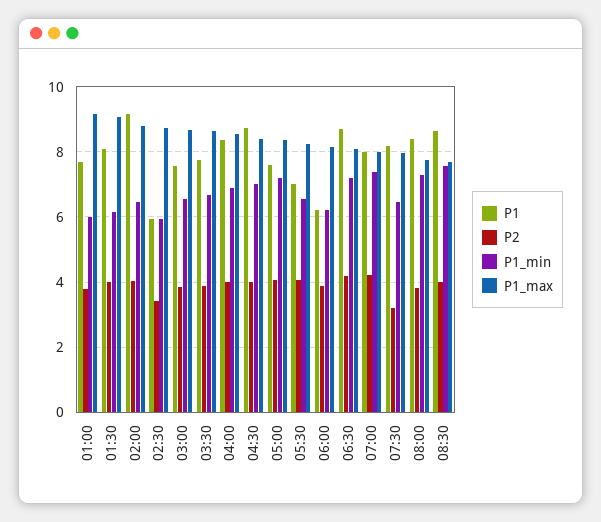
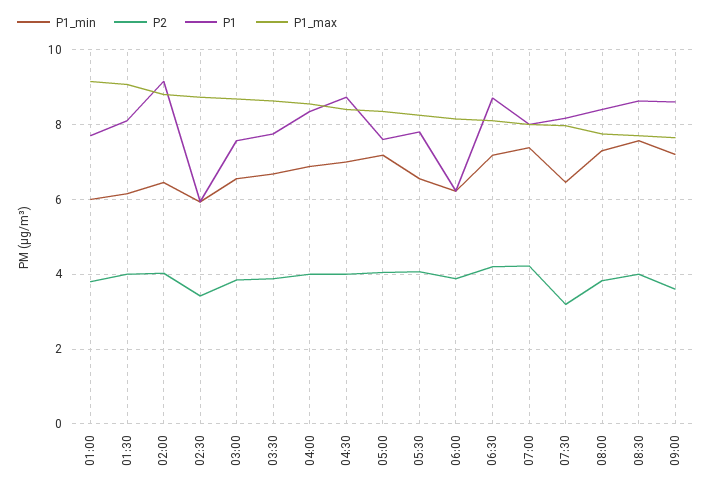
P1, 05:30: 7 -> 7.8
P1_min, 09:00: none -> 7.2
P2, 09:00: none -> 3.6
P1, 09:00: none -> 8.6
P1_max, 09:00: none -> 7.6

